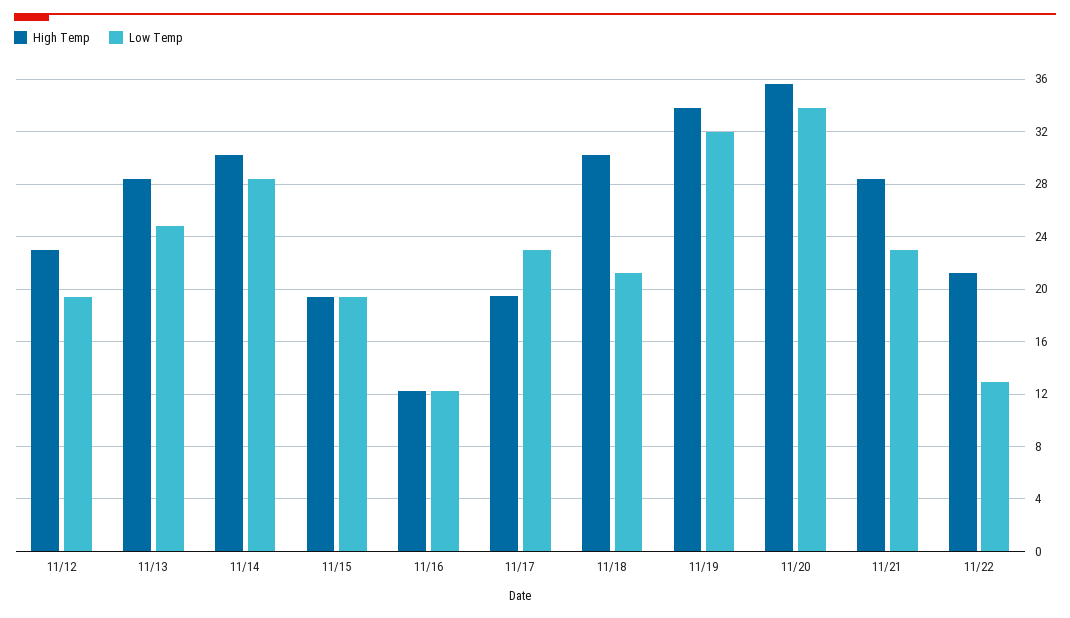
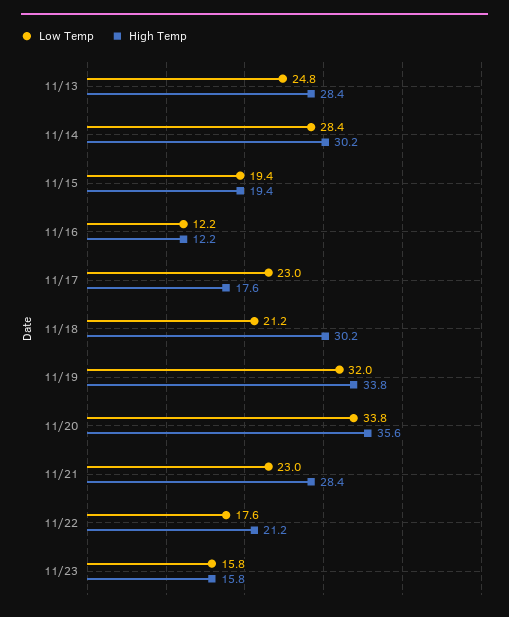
High Temp, 11/12: 23 -> none
Low Temp, 11/12: 19.5 -> none
High Temp, 11/17: 19.5 -> 17.6
Low Temp, 11/22: 13 -> 17.6
Low Temp, 11/23: none -> 15.8
High Temp, 11/23: none -> 15.8

